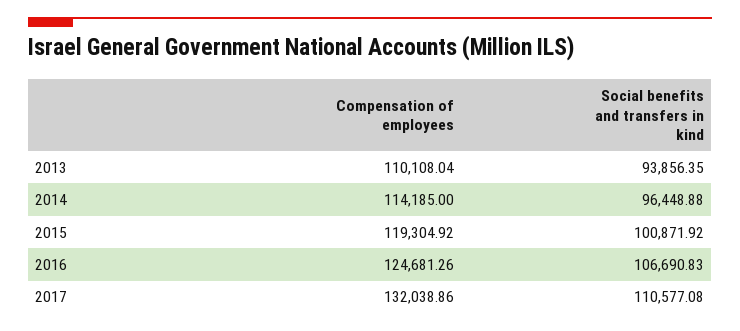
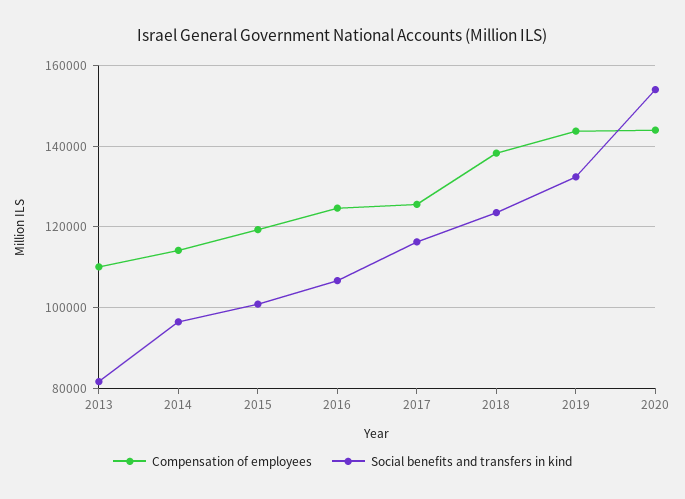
Social benefits and transfers in kind, 2013: 93856.35 -> 82000
Compensation of employees, 2017: 132038.86 -> 126000
Social benefits and transfers in kind, 2017: 110577.08 -> 116000
Compensation of employees, 2018: none -> 138000
Social benefits and transfers in kind, 2018: none -> 124000
Compensation of employees, 2019: none -> 144000
Social benefits and transfers in kind, 2019: none -> 132000
Compensation of employees, 2020: none -> 144000
Social benefits and transfers in kind, 2020: none -> 154000

